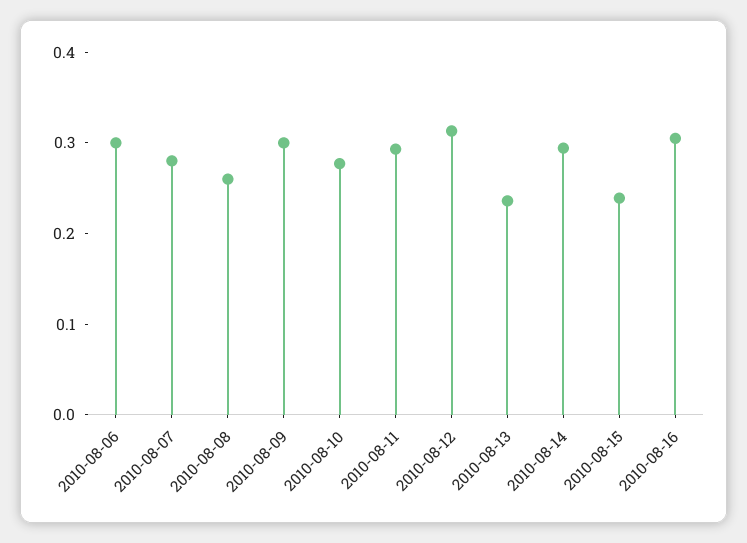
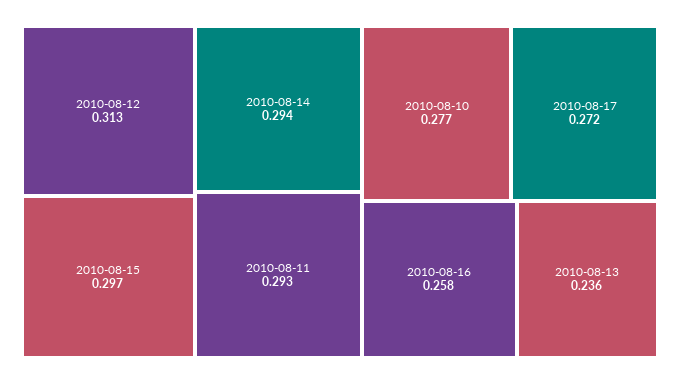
2010-08-06: 0.3 -> none
2010-08-07: 0.28 -> none
2010-08-08: 0.26 -> none
2010-08-09: 0.3 -> none
2010-08-15: 0.24 -> 0.297
2010-08-16: 0.3 -> 0.258
2010-08-17: none -> 0.272

